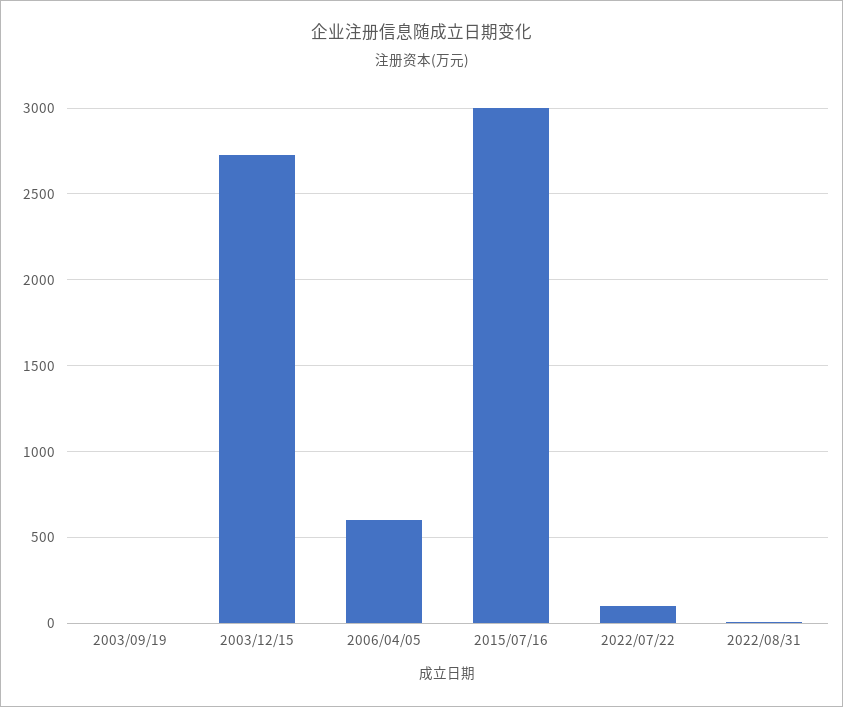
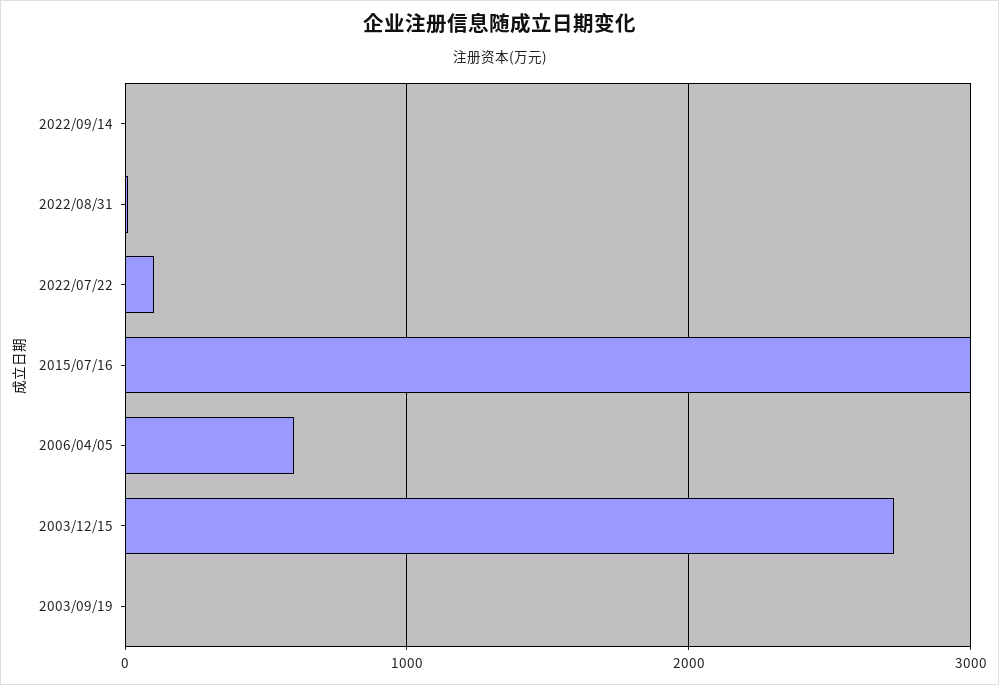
2022/09/14: none -> 0

